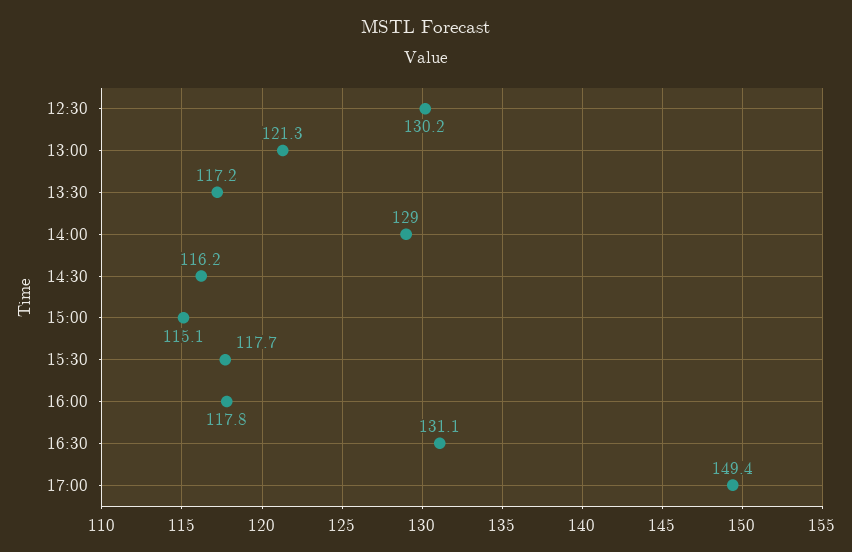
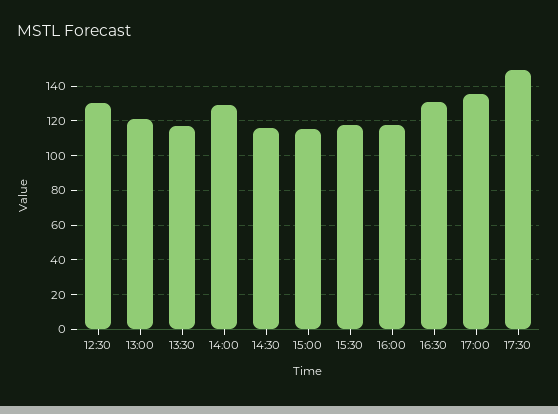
17:00: 149.4 -> 135
17:30: none -> 150

